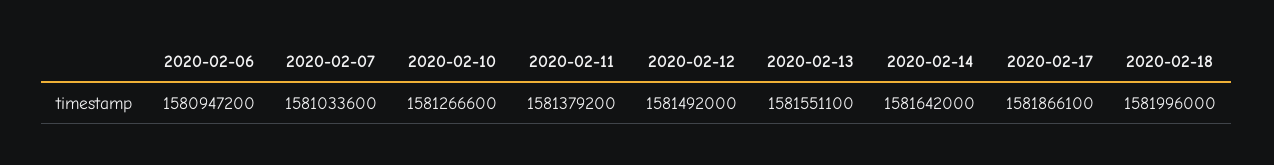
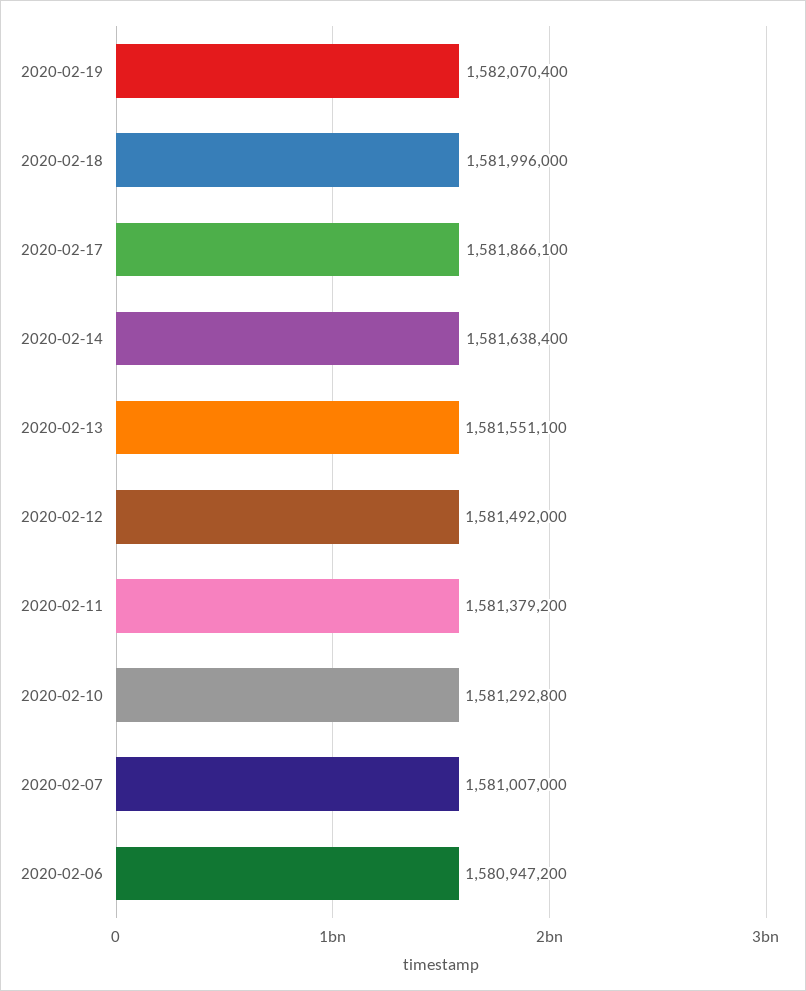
2020-02-07: 1581033600 -> 1581007000
2020-02-10: 1581266600 -> 1581292800
2020-02-14: 1581642000 -> 1581638400
2020-02-19: none -> 1582070400

